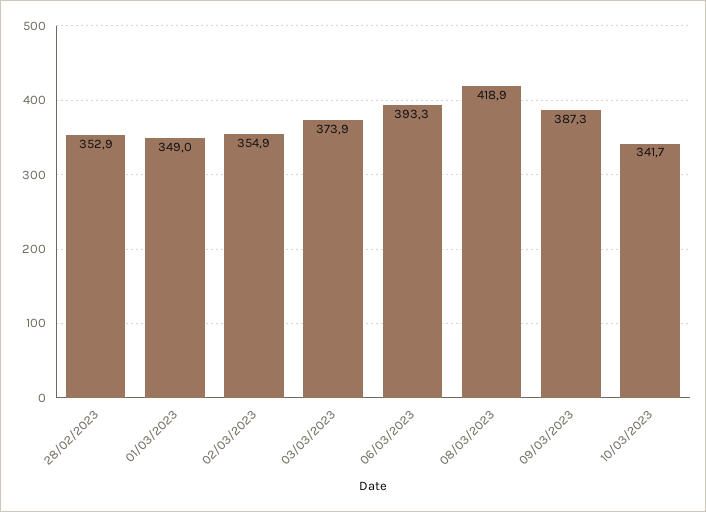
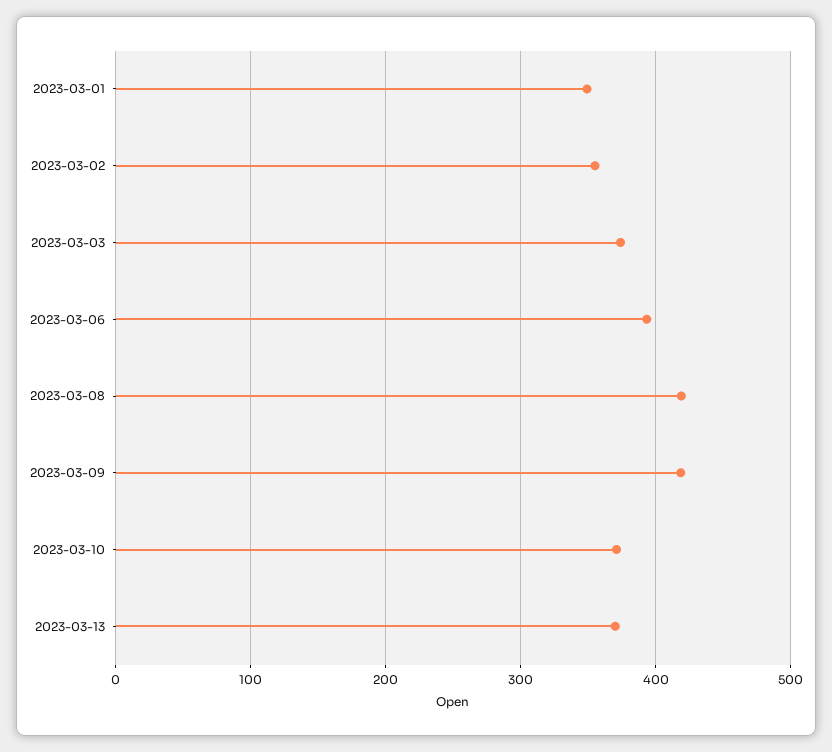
28/02/2023: 352.9 -> none
09/03/2023: 387.3 -> 420
10/03/2023: 341.7 -> 370
2023-03-13: none -> 370

